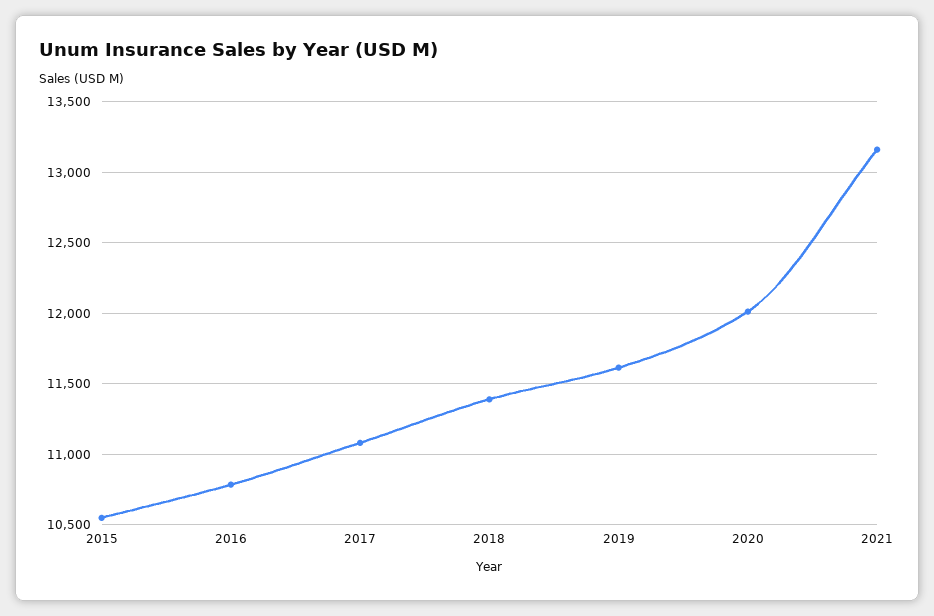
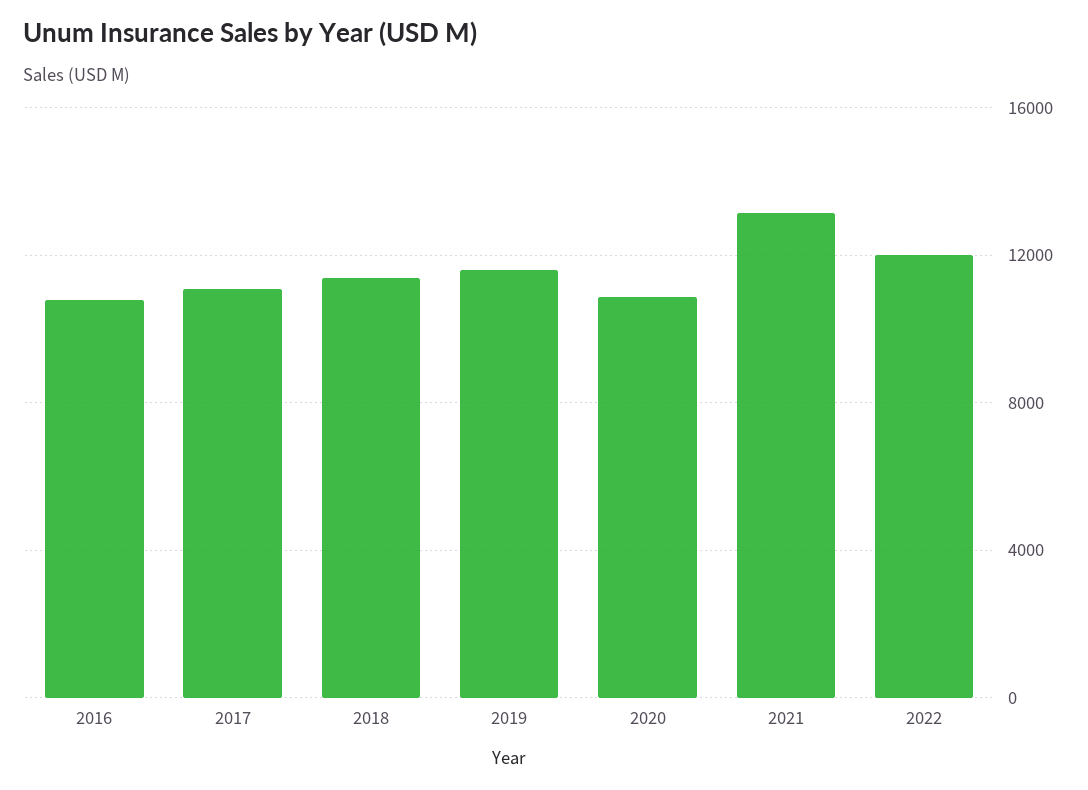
2015: 10550 -> none
2020: 12000 -> 11000
2022: none -> 12000

